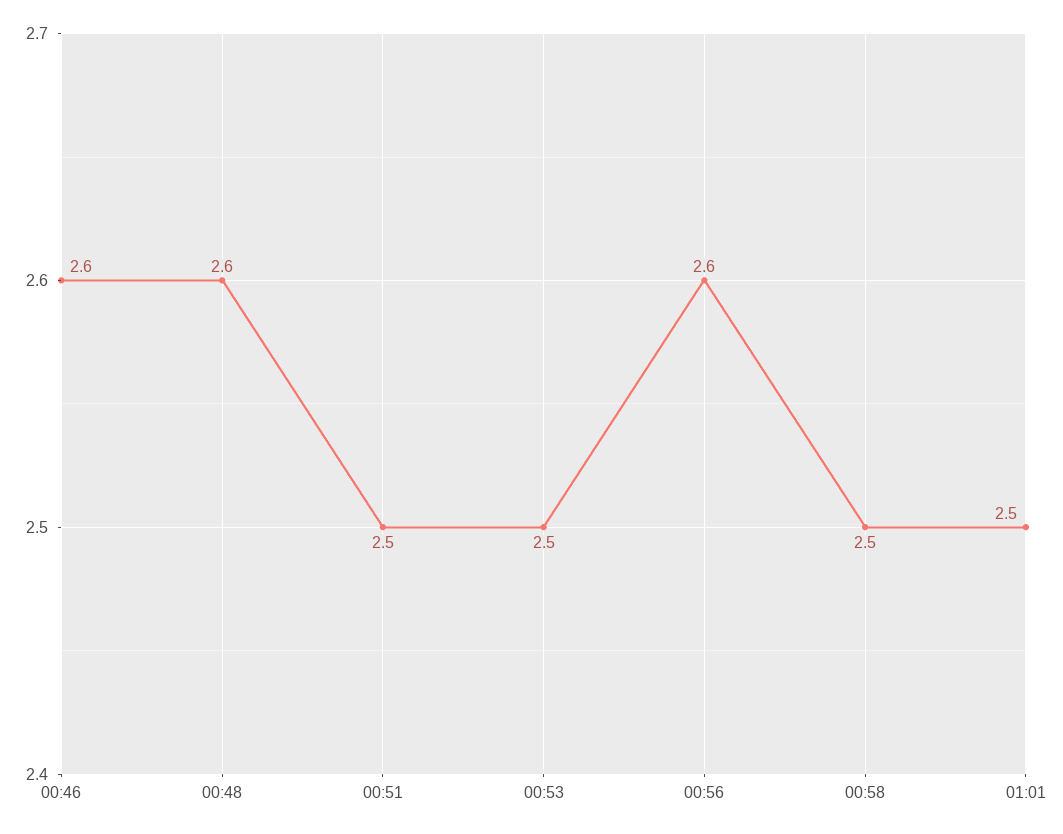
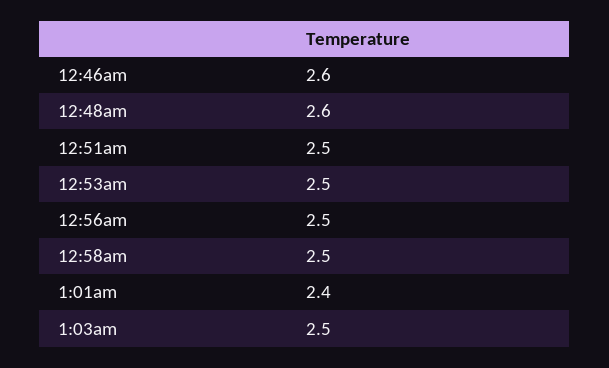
00:56: 2.6 -> 2.5
01:01: 2.5 -> 2.4
1:03am: none -> 2.5

